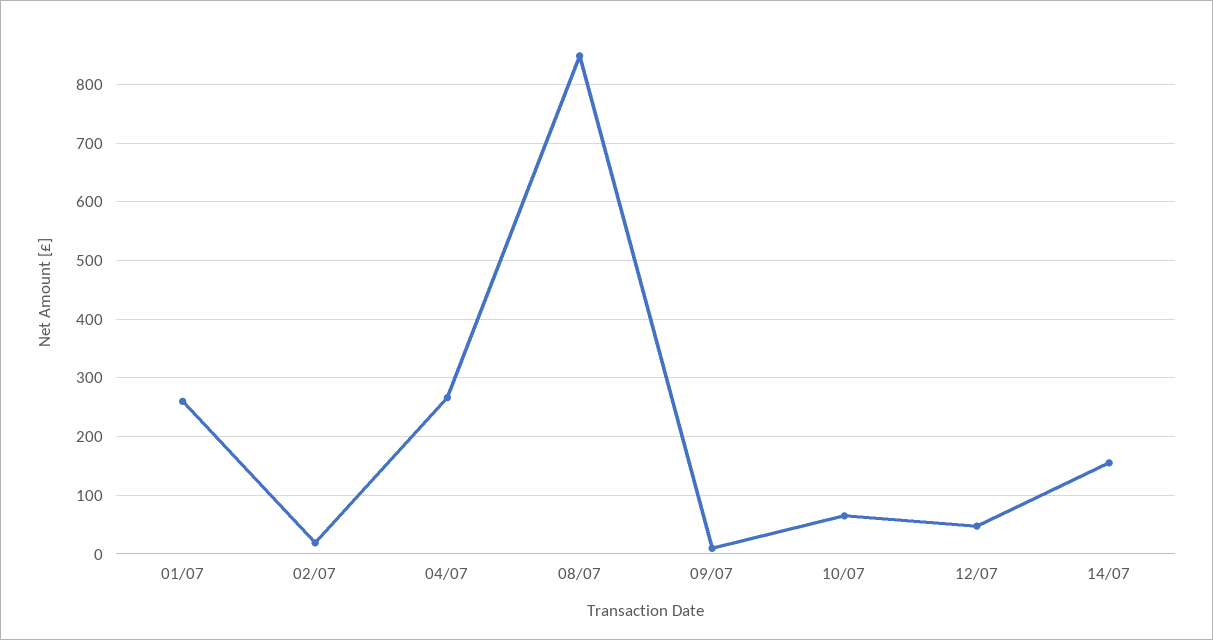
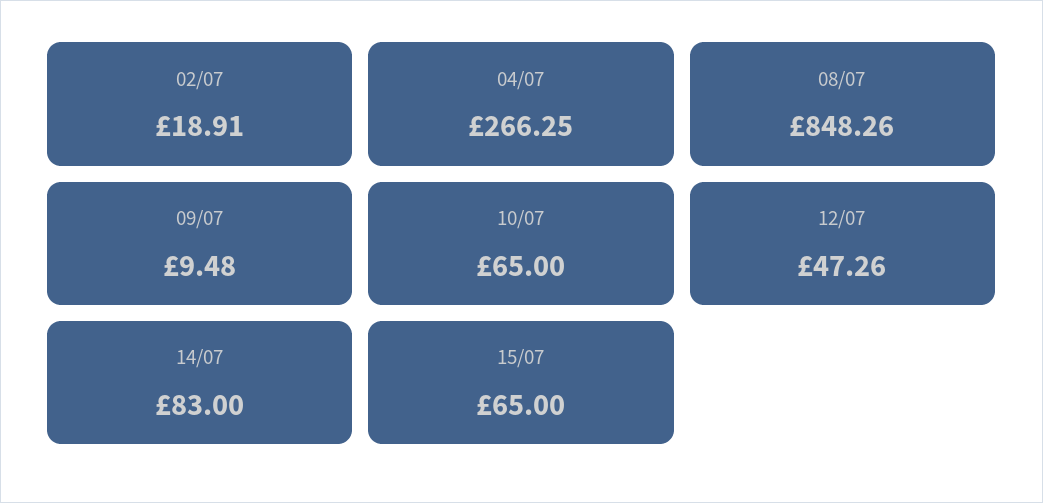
01/07: 260 -> none
14/07: 160 -> 83
15/07: none -> 65

